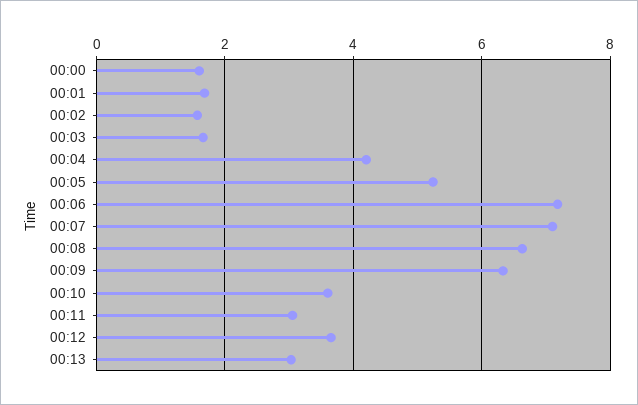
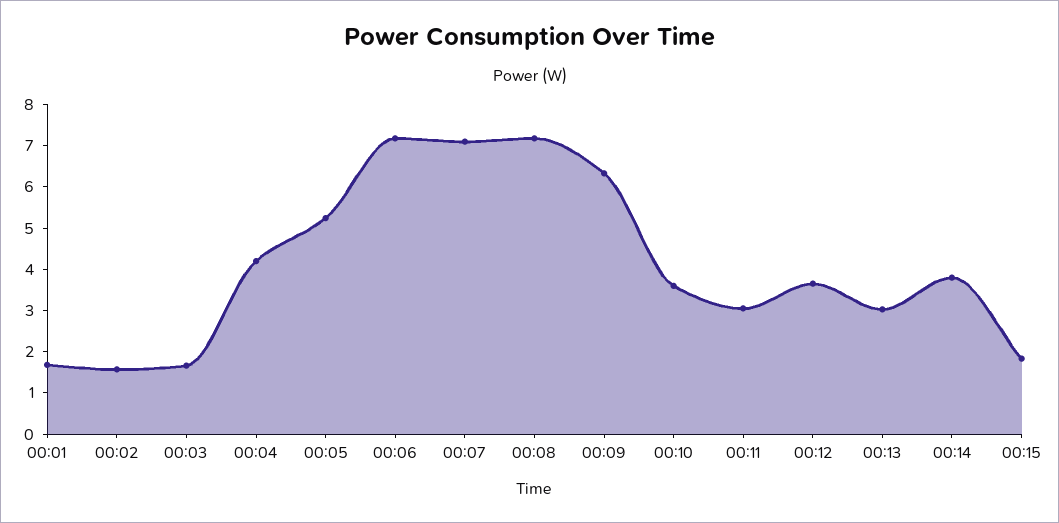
00:00: 1.6 -> none
00:08: 6.6 -> 7.2
00:14: none -> 3.8
00:15: none -> 1.8

